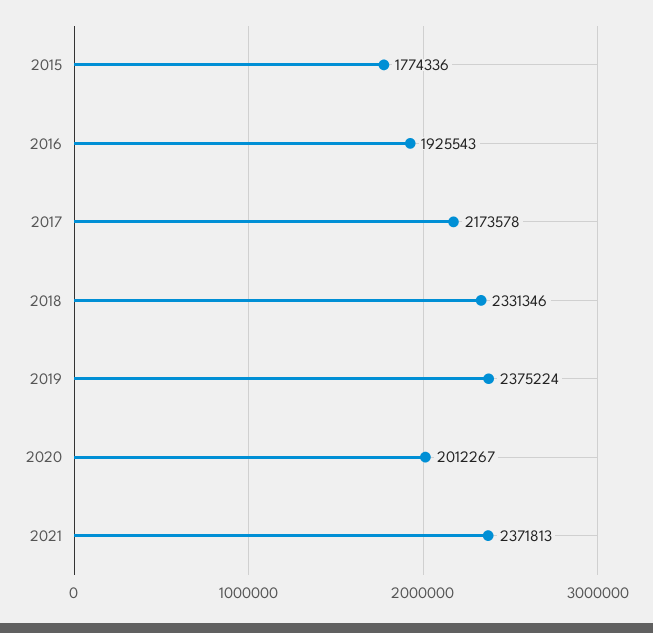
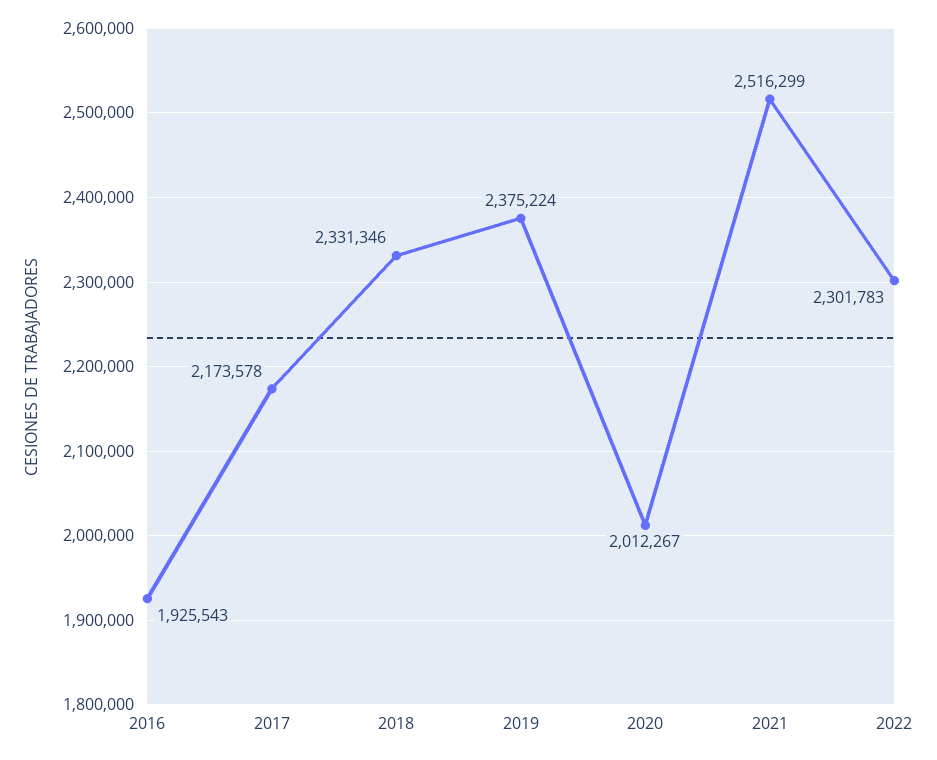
2015: 1774336 -> none
2021: 2371813 -> 2516299
2022: none -> 2301783

